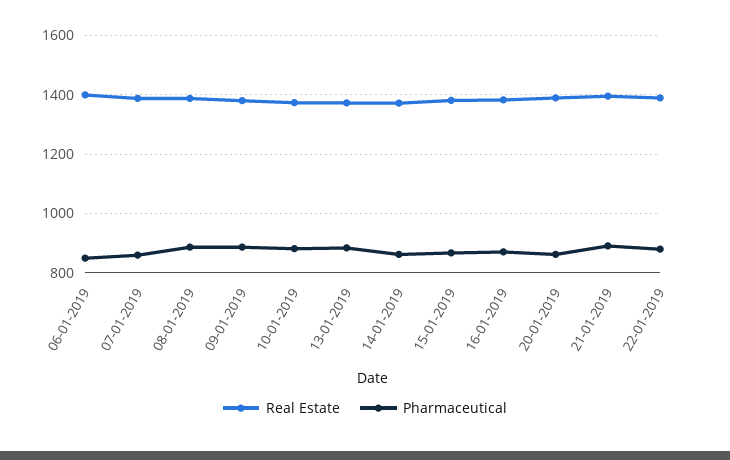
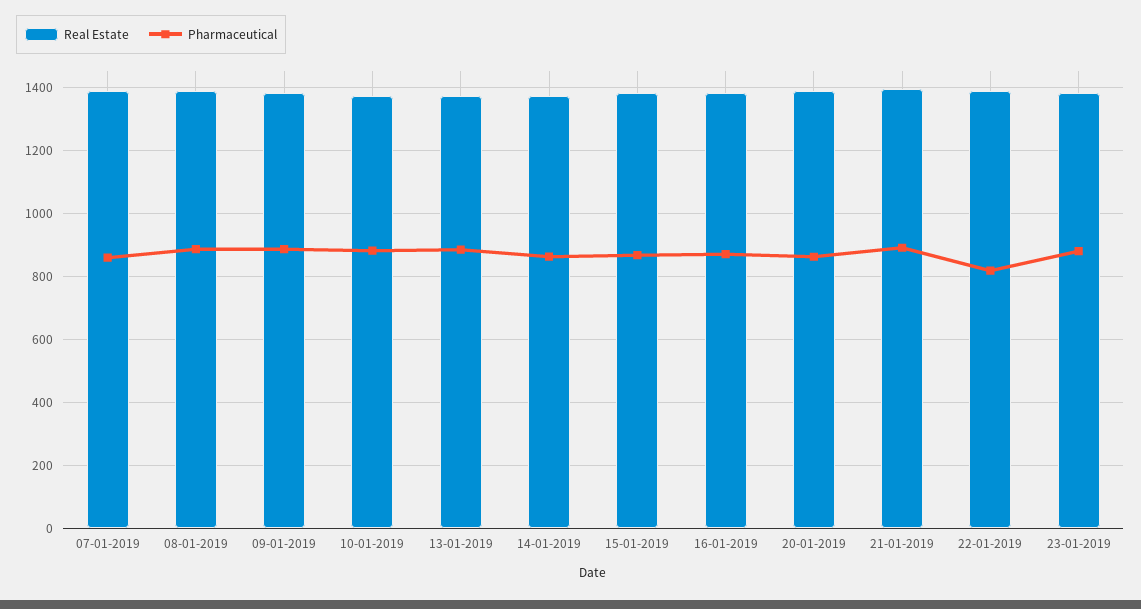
Real Estate, 06-01-2019: 1400 -> none
Pharmaceutical, 06-01-2019: 850 -> none
Pharmaceutical, 22-01-2019: 875 -> 820
Real Estate, 23-01-2019: none -> 1380
Pharmaceutical, 23-01-2019: none -> 880

